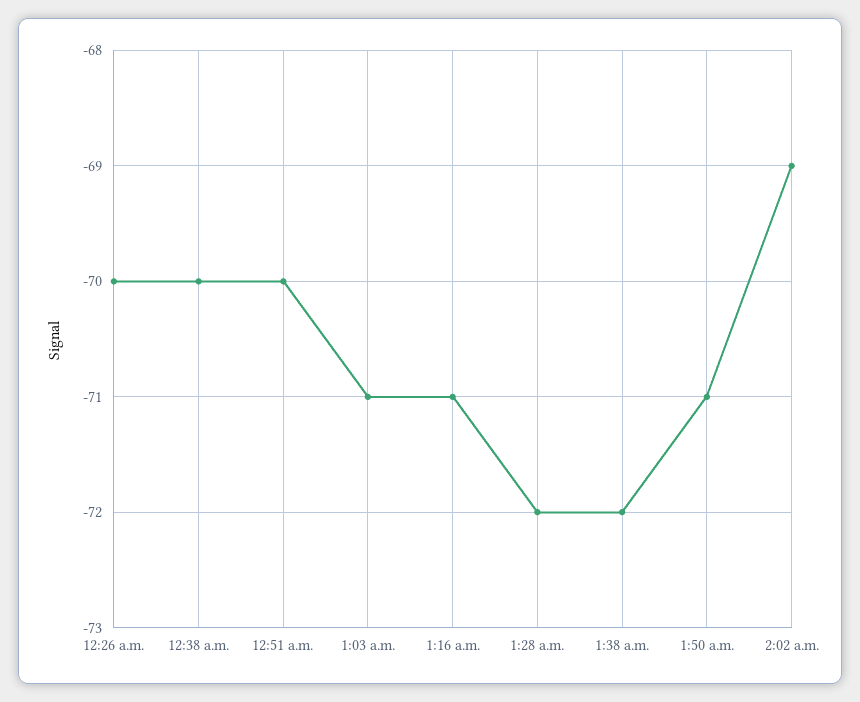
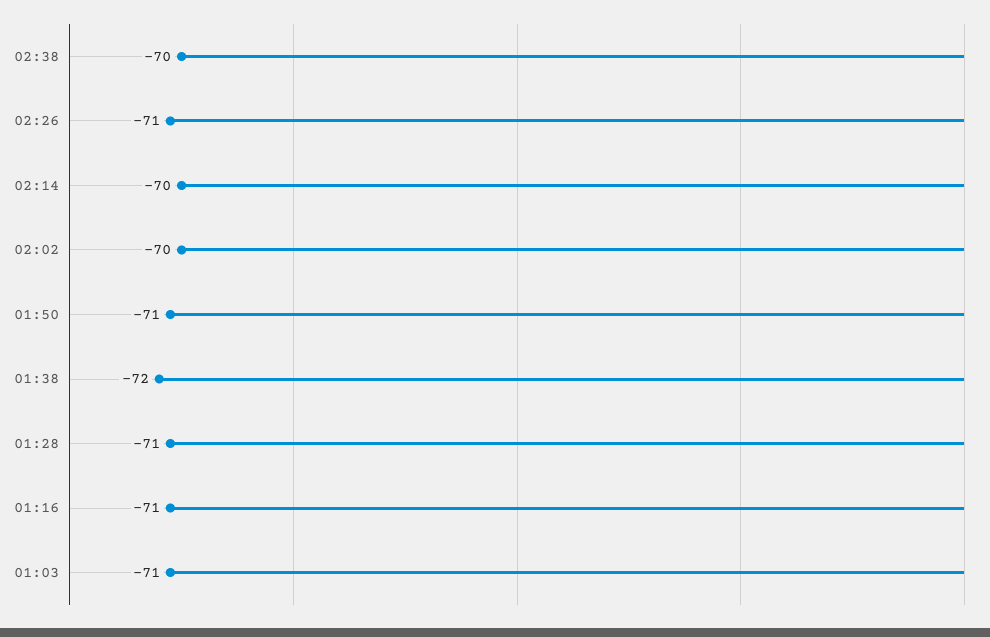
12:26 a.m.: -70 -> none
12:38 a.m.: -70 -> none
12:51 a.m.: -70 -> none
1:28 a.m.: -72 -> -71
2:02 a.m.: -69 -> -70
02:38: none -> -70
02:26: none -> -71
02:14: none -> -70

